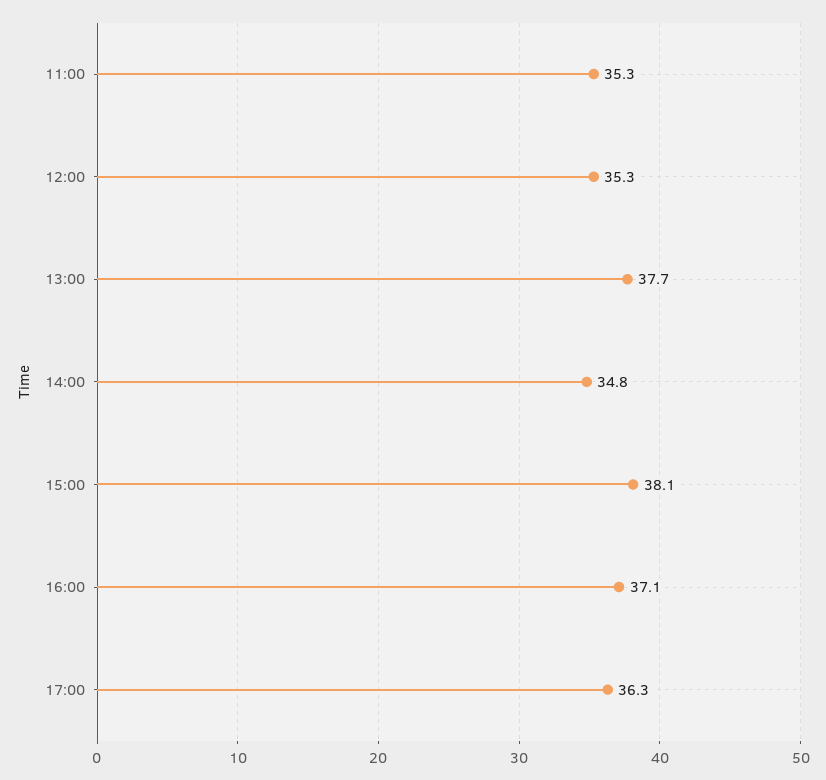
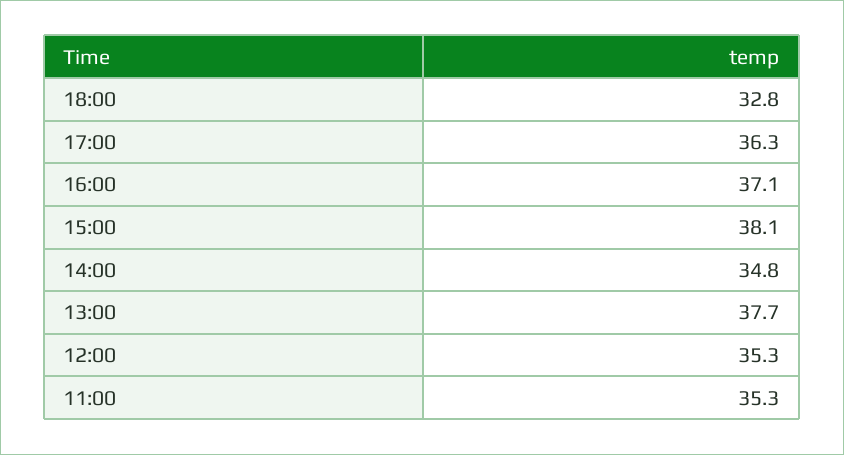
18:00: none -> 32.8

